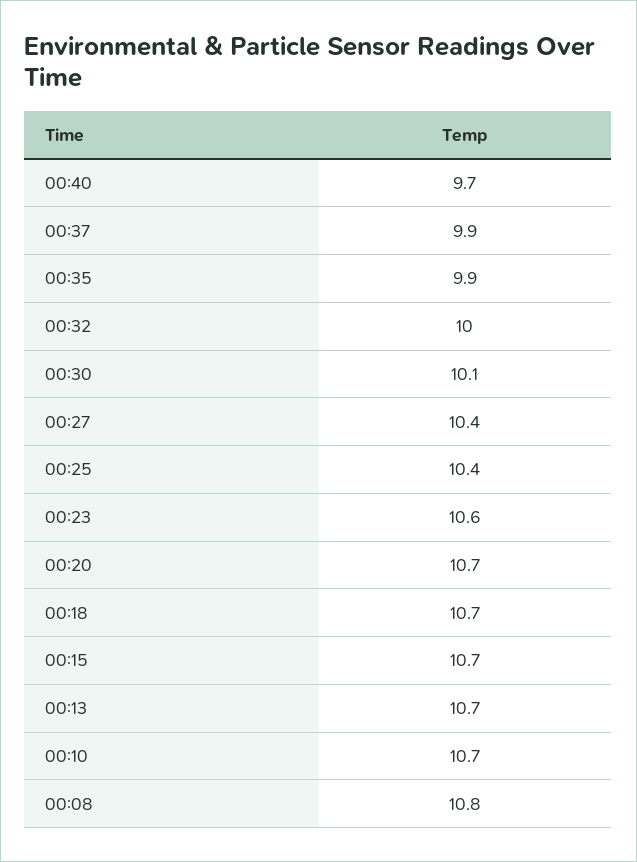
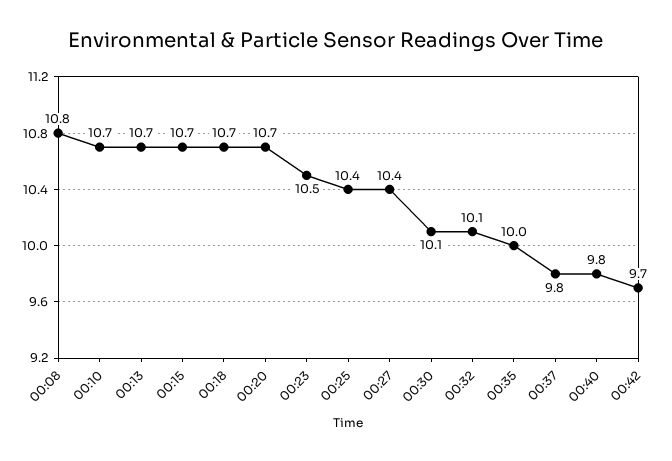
00:40: 9.7 -> 9.8
00:37: 9.9 -> 9.8
00:35: 9.9 -> 10
00:32: 10 -> 10.1
00:23: 10.6 -> 10.5
00:42: none -> 9.7

